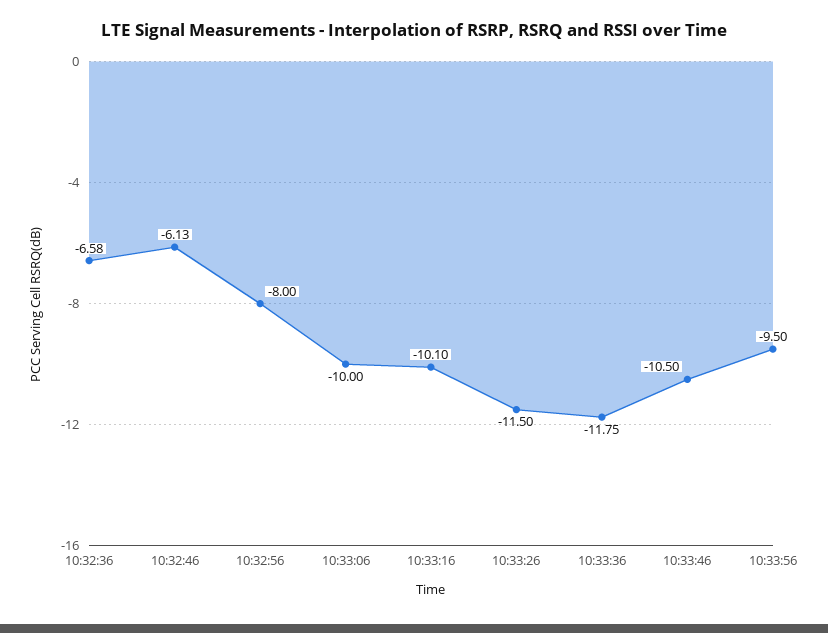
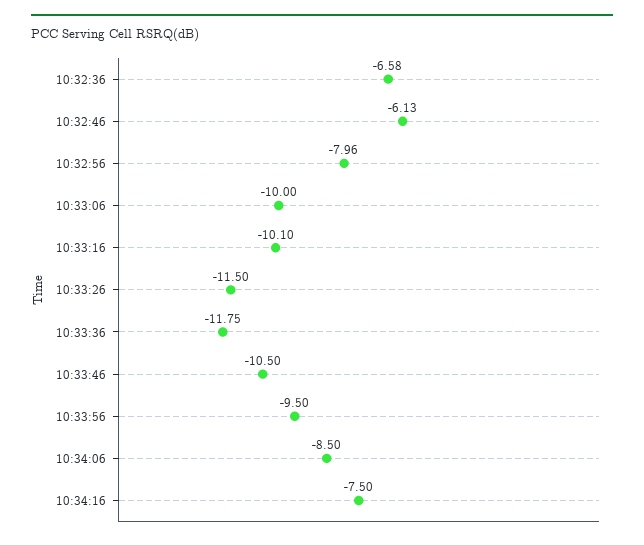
10:32:56: -8 -> -7.96
10:34:06: none -> -8.5
10:34:16: none -> -7.5

